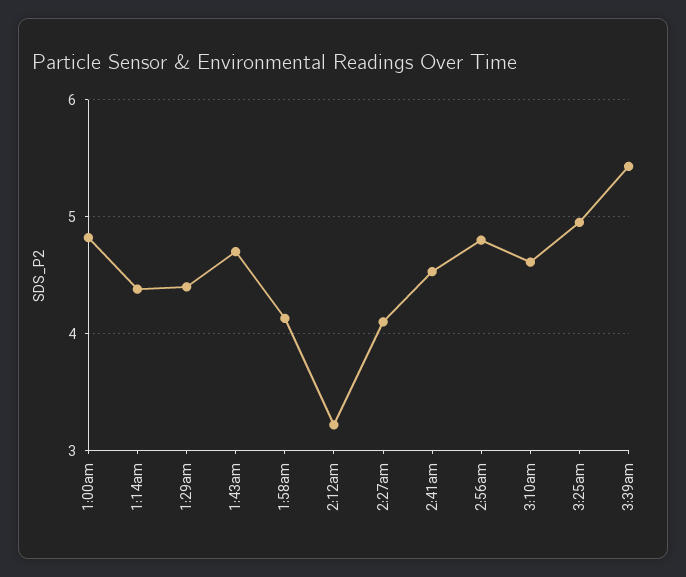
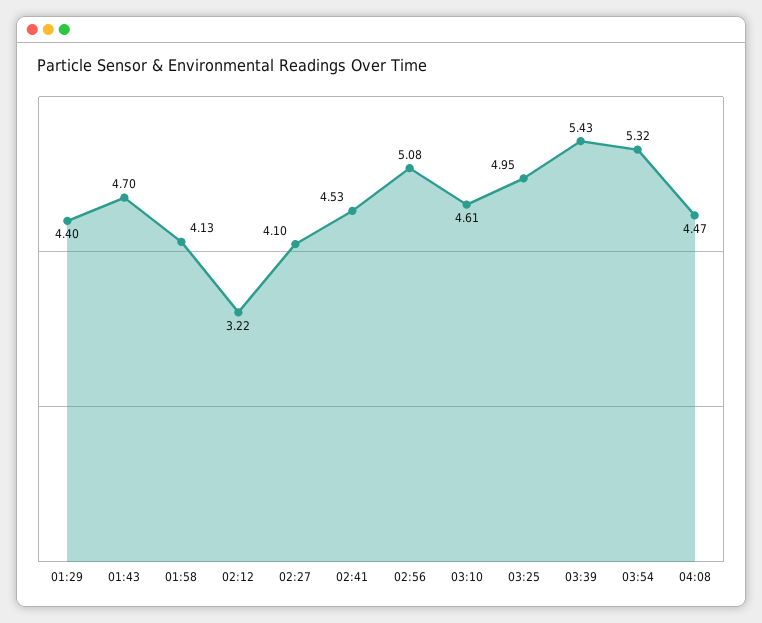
1:00am: 4.8 -> none
1:14am: 4.4 -> none
2:56am: 4.8 -> 5.08
03:54: none -> 5.32
04:08: none -> 4.47

